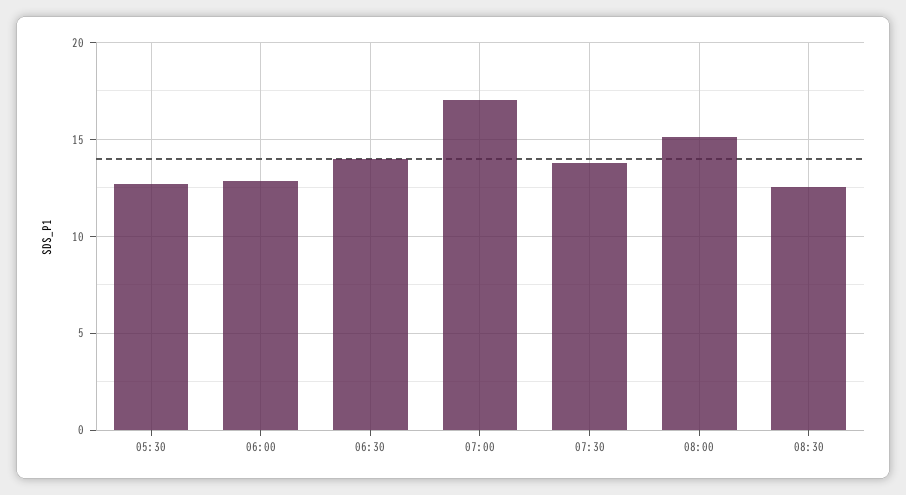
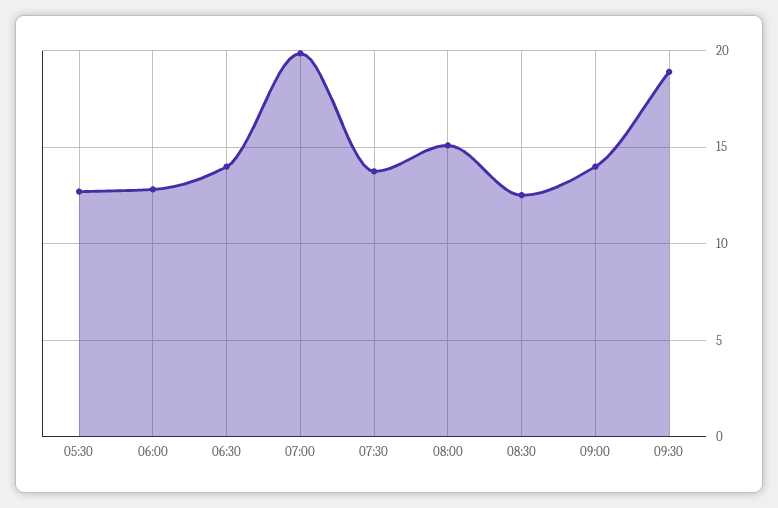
07:00: 17 -> 20
09:00: none -> 14
09:30: none -> 19

